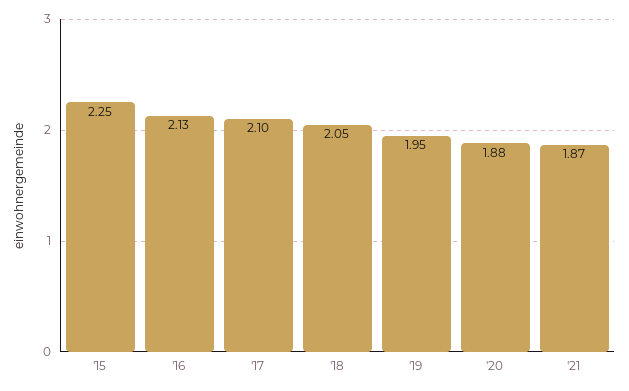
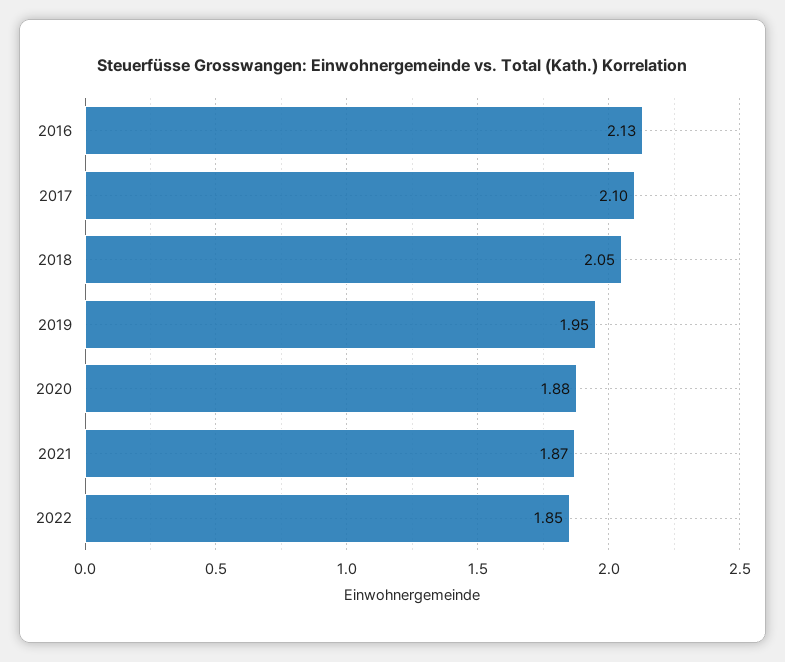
'15: 2.25 -> none
2022: none -> 1.85

